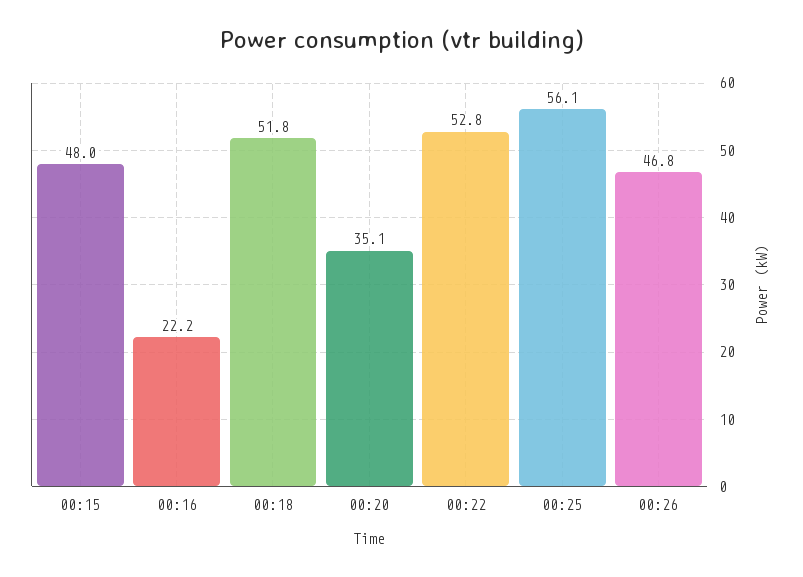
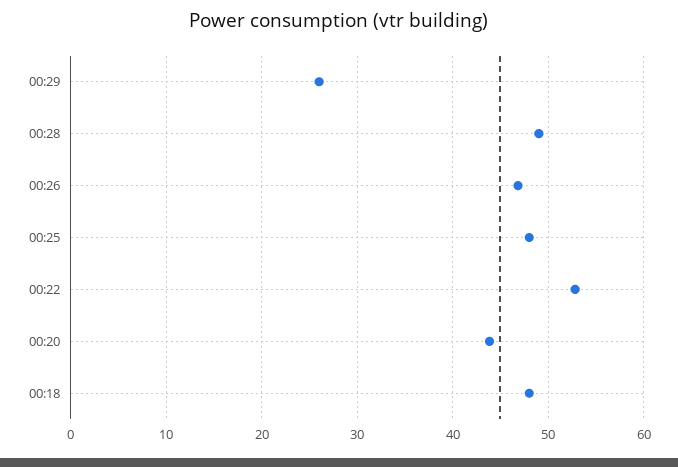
00:15: 48 -> none
00:16: 22.2 -> none
00:18: 51.8 -> 48
00:20: 35.1 -> 44
00:25: 56.1 -> 48
00:29: none -> 26
00:28: none -> 49

